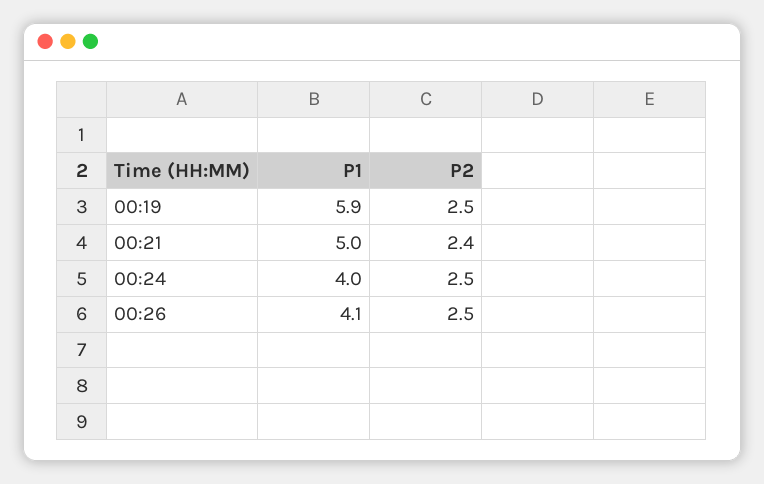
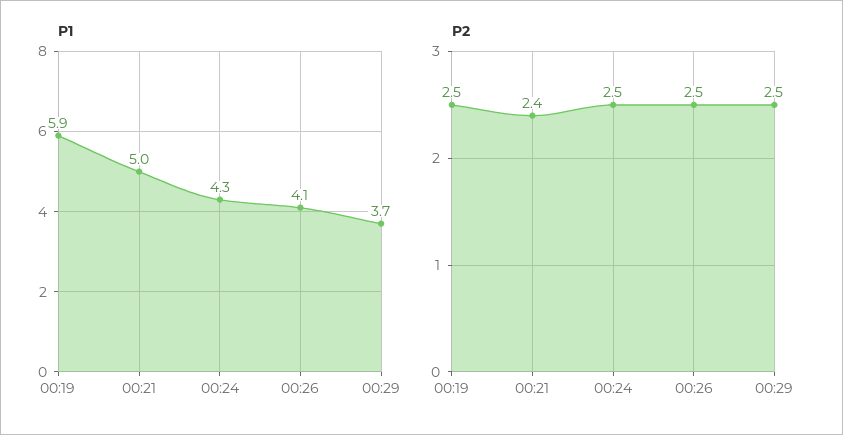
P1, 00:24: 4 -> 4.3
P1, 00:29: none -> 3.7
P2, 00:29: none -> 2.5

